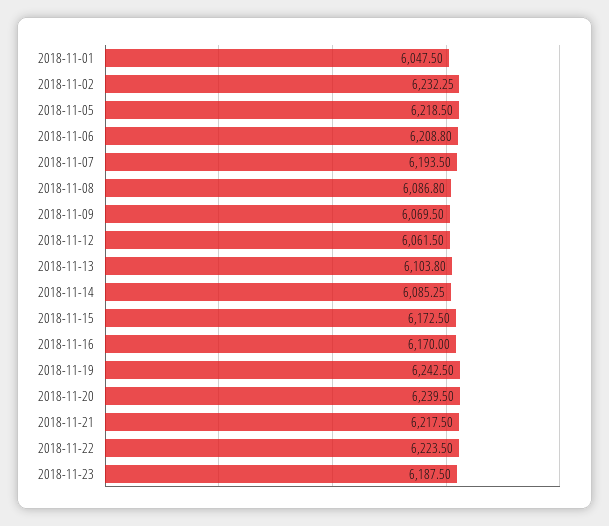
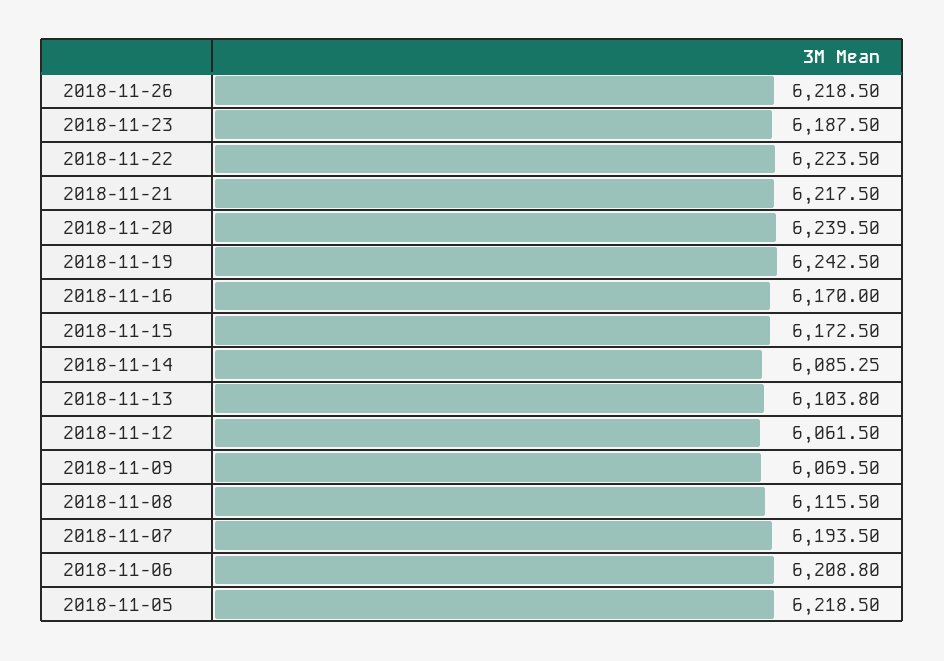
2018-11-01: 6047.5 -> none
2018-11-02: 6232.25 -> none
2018-11-08: 6086.8 -> 6115.5
2018-11-26: none -> 6218.5

